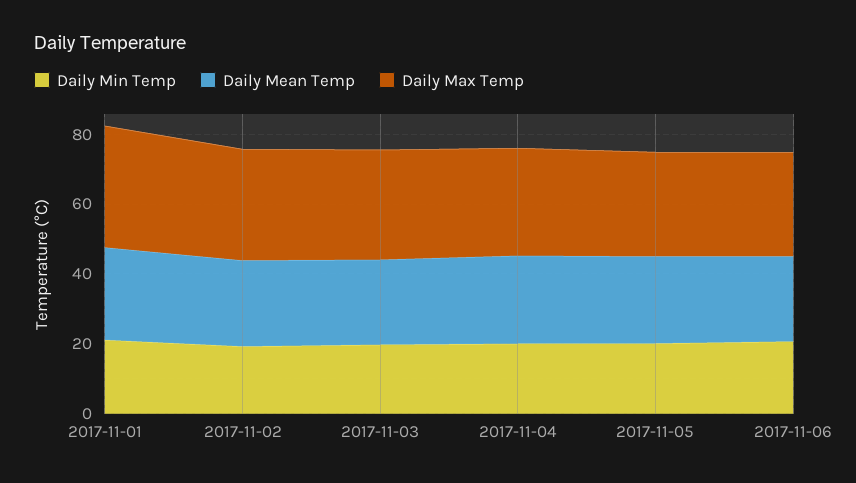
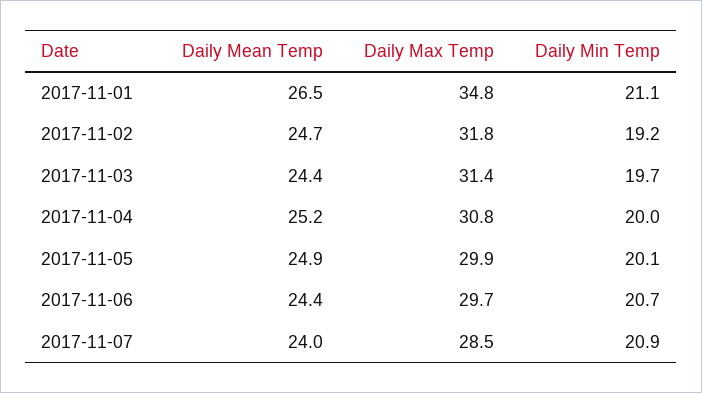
Daily Mean Temp, 2017-11-07: none -> 24
Daily Max Temp, 2017-11-07: none -> 28.5
Daily Min Temp, 2017-11-07: none -> 20.9

